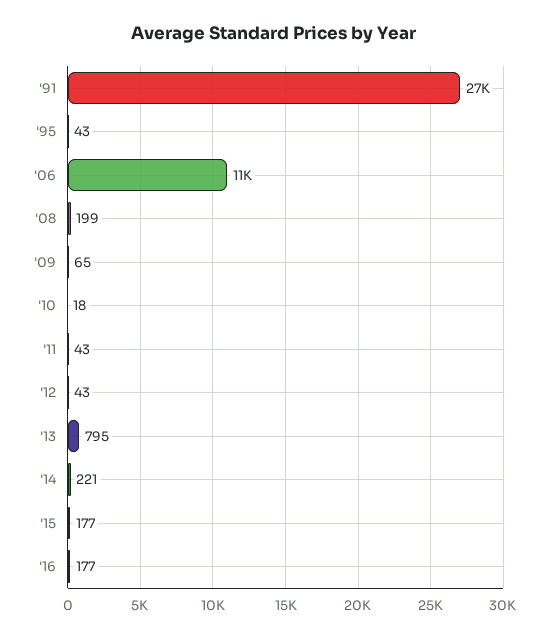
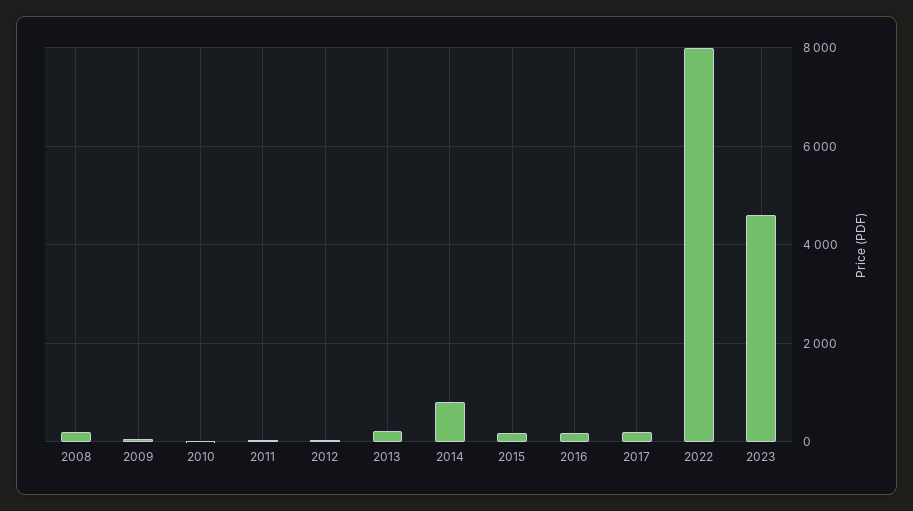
'91: 27000 -> none
'95: 43 -> none
'06: 11000 -> none
'13: 795 -> 200
'14: 221 -> 800
2017: none -> 200
2022: none -> 8000
2023: none -> 4600

